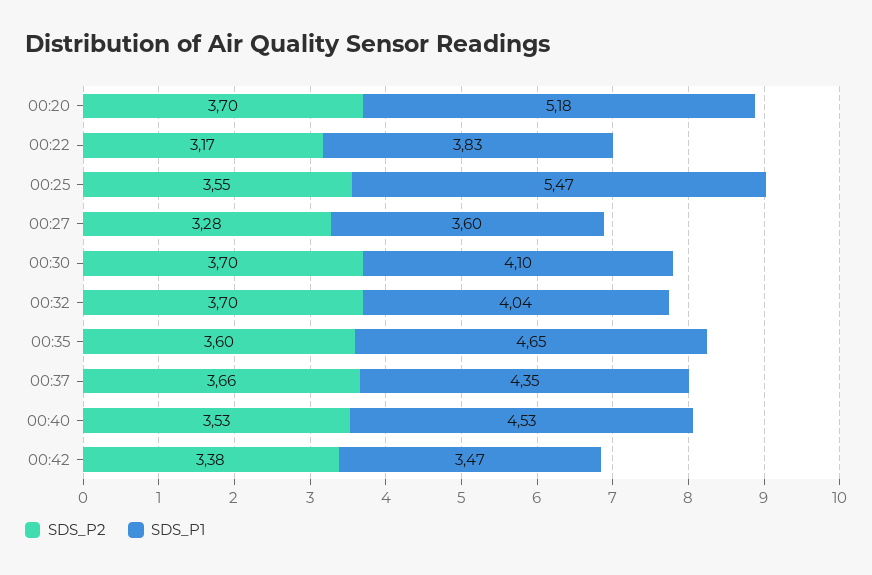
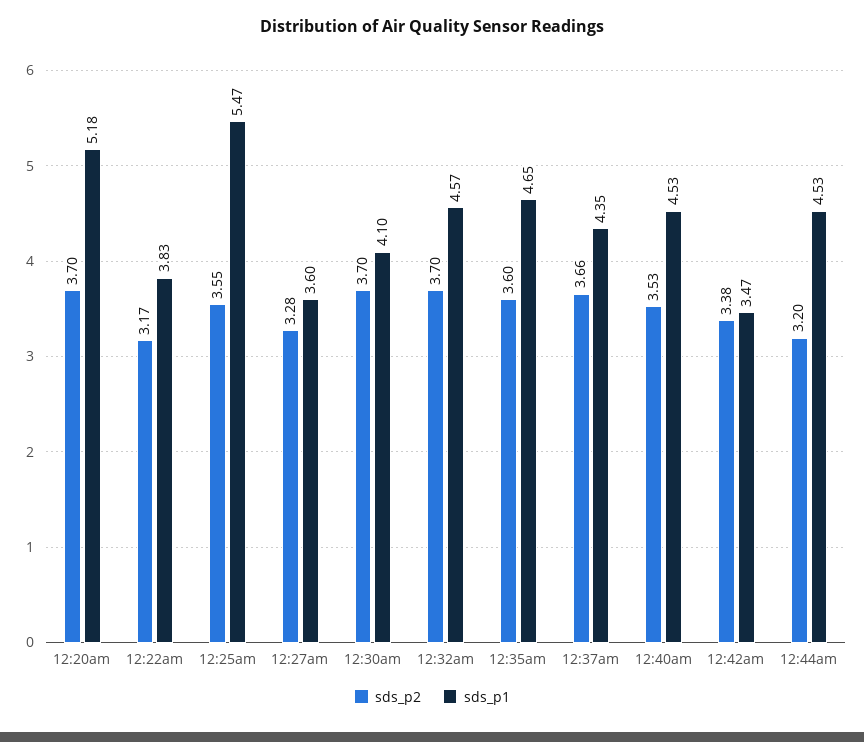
SDS_P1, 00:32: 4.04 -> 4.57
SDS_P2, 12:44am: none -> 3.2
SDS_P1, 12:44am: none -> 4.53

